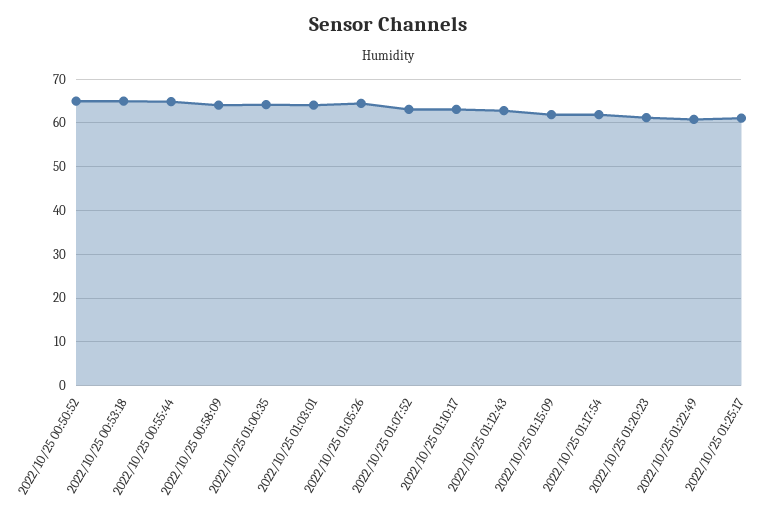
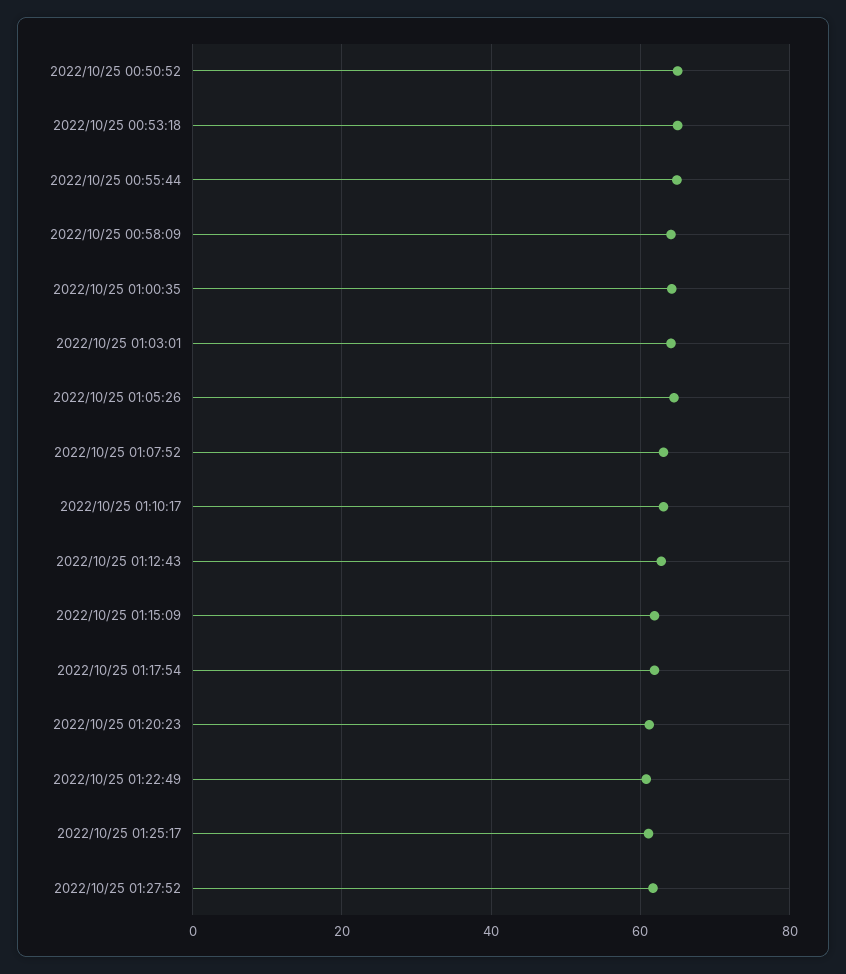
2022/10/25 01:27:52: none -> 62

